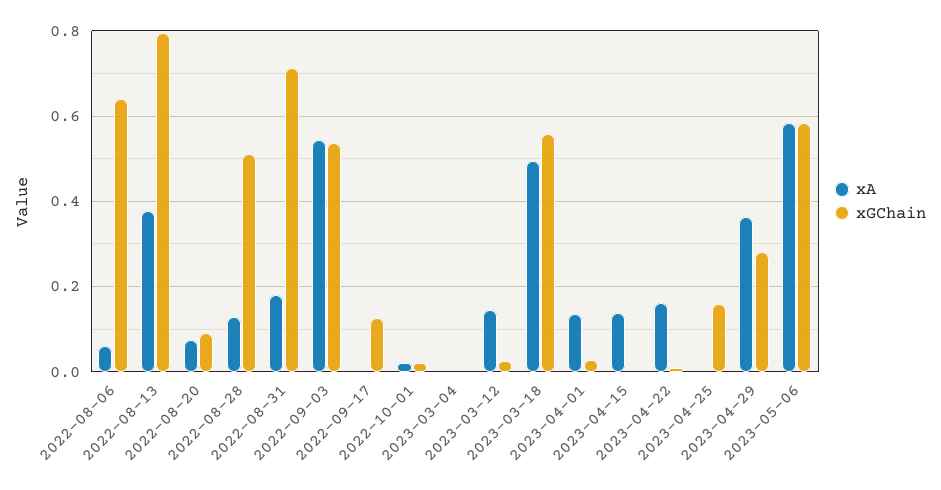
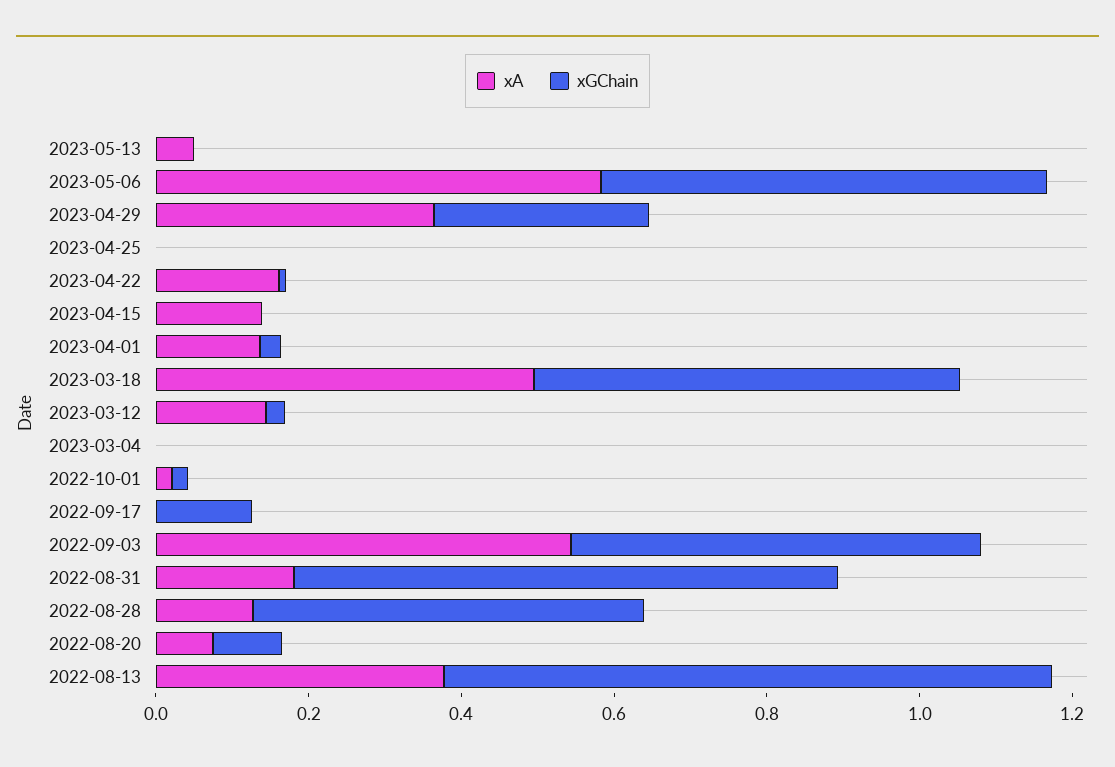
xA, 2022-08-06: 0.06 -> none
xGChain, 2022-08-06: 0.64 -> none
xGChain, 2023-04-25: 0.16 -> 0
xA, 2023-05-13: none -> 0.05
xGChain, 2023-05-13: none -> 0

